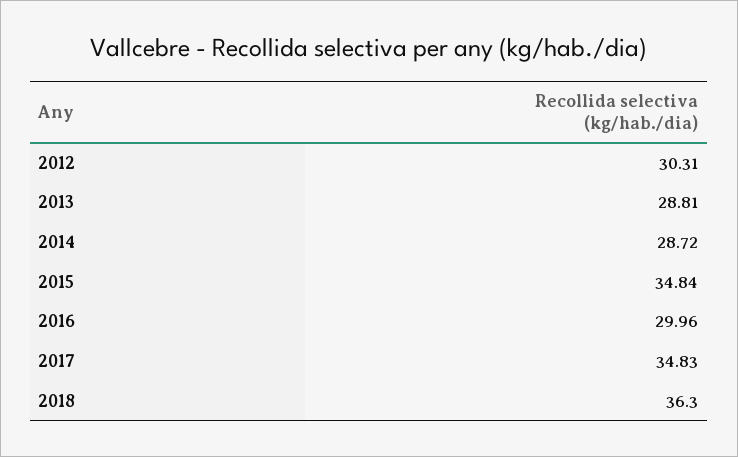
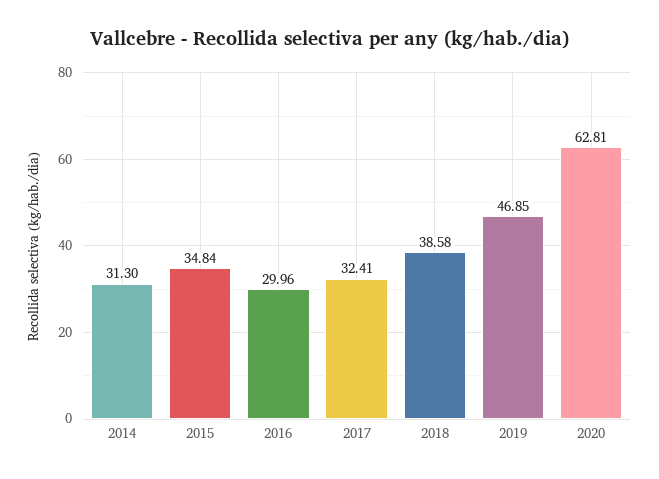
2012: 30.31 -> none
2013: 28.81 -> none
2014: 28.72 -> 31.3
2017: 34.83 -> 32.41
2018: 36.3 -> 38.58
2019: none -> 46.85
2020: none -> 62.81

